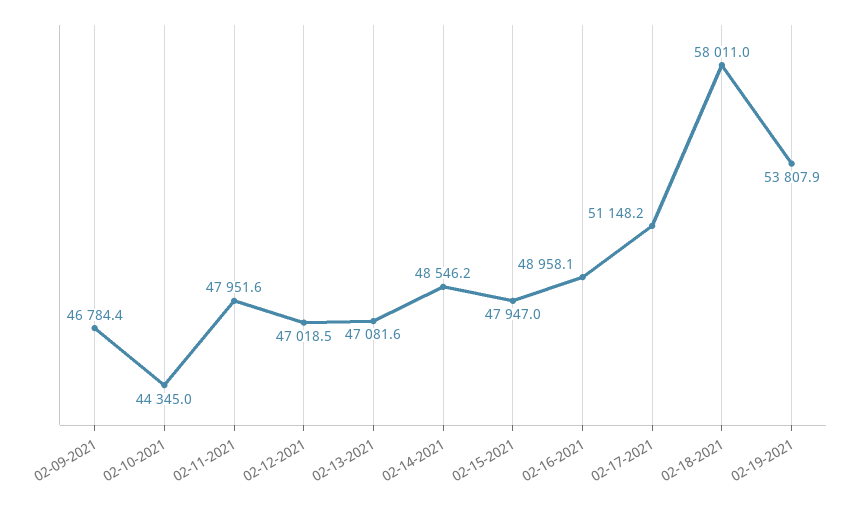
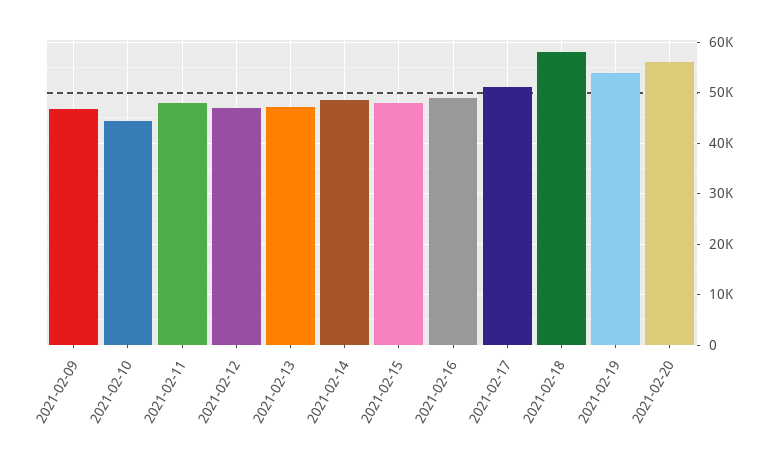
2021-02-20: none -> 56000

